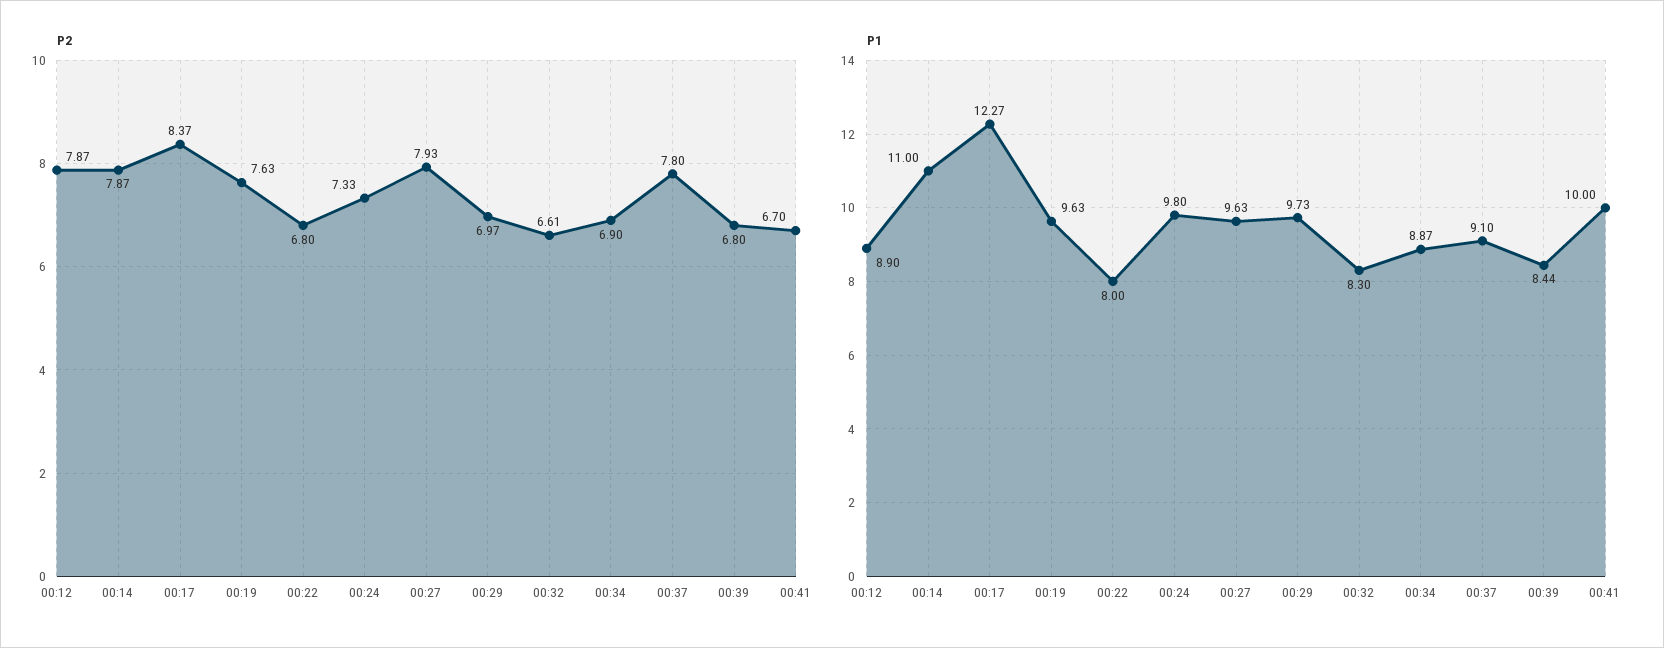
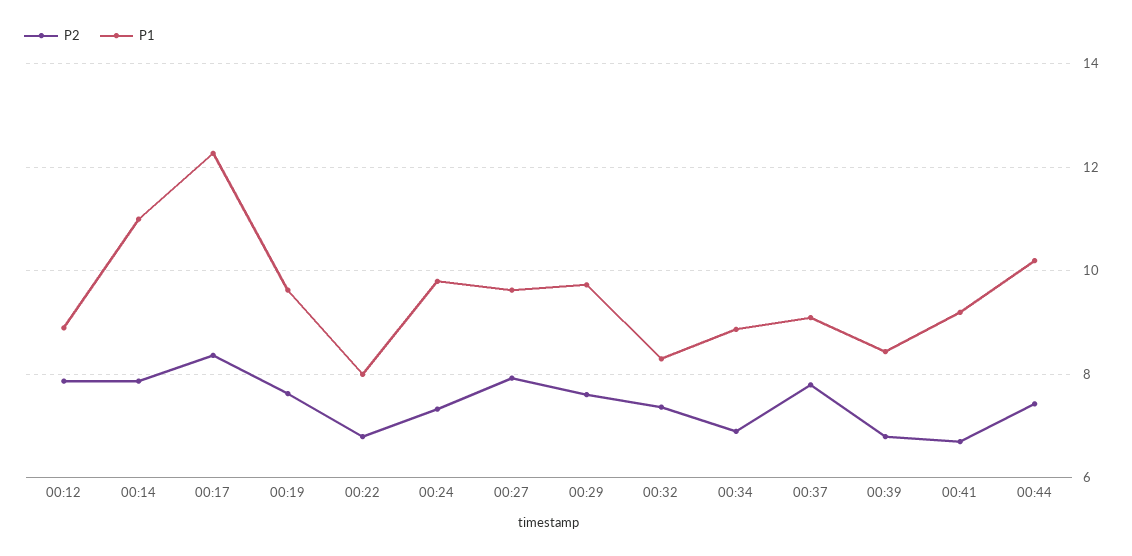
P2, 00:29: 6.97 -> 7.6
P2, 00:32: 6.61 -> 7.4
P1, 00:41: 10 -> 9.2
P2, 00:44: none -> 7.4
P1, 00:44: none -> 10.2

